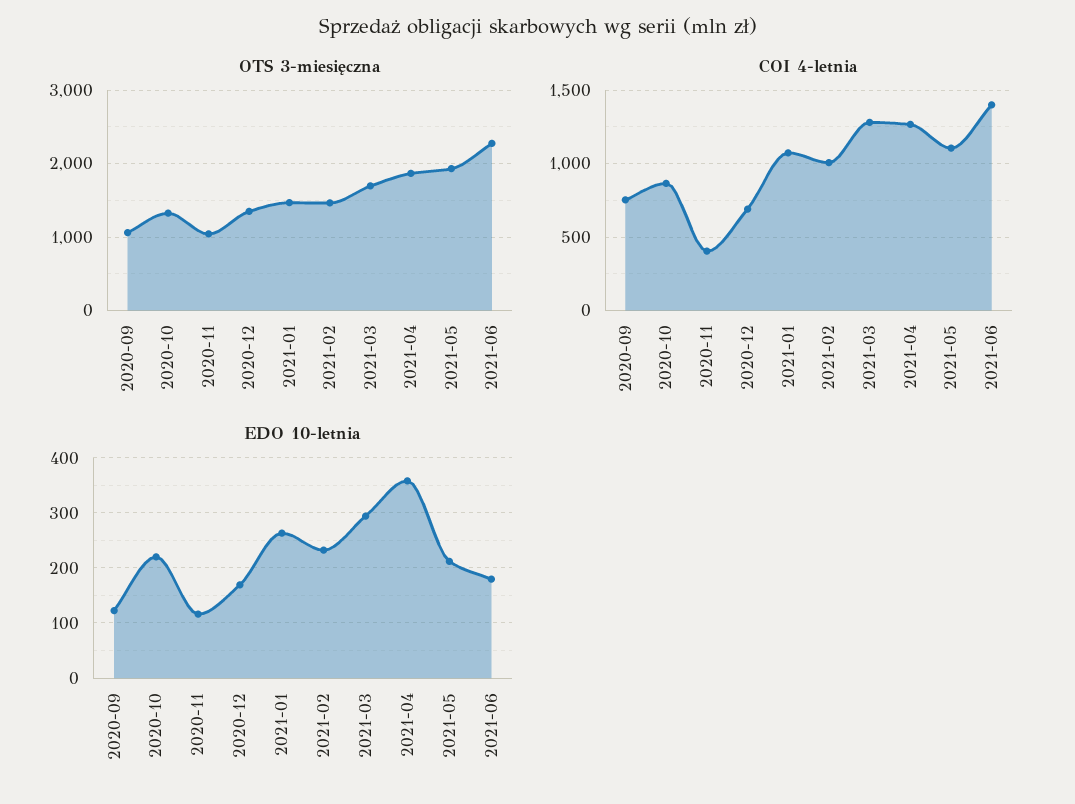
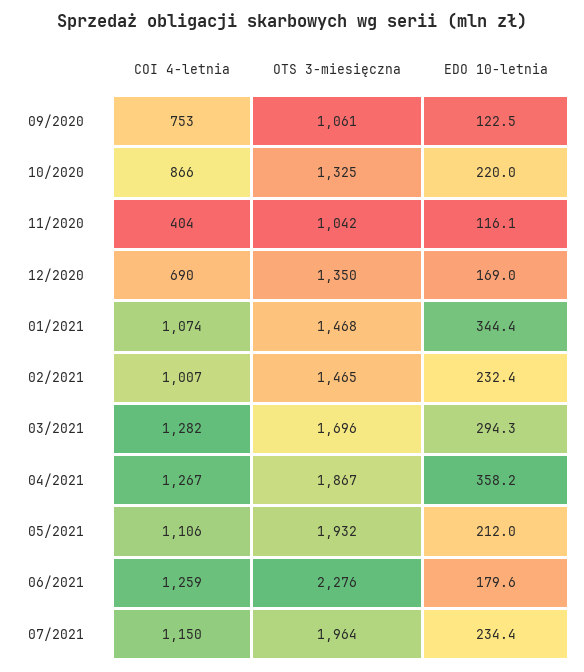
COI 4-letnia, 2021-06: 1400 -> 1259
EDO 10-letnia, 2021-01: 260 -> 344.4
COI 4-letnia, 07/2021: none -> 1150
OTS 3-miesięczna, 07/2021: none -> 1964
EDO 10-letnia, 07/2021: none -> 234.4

